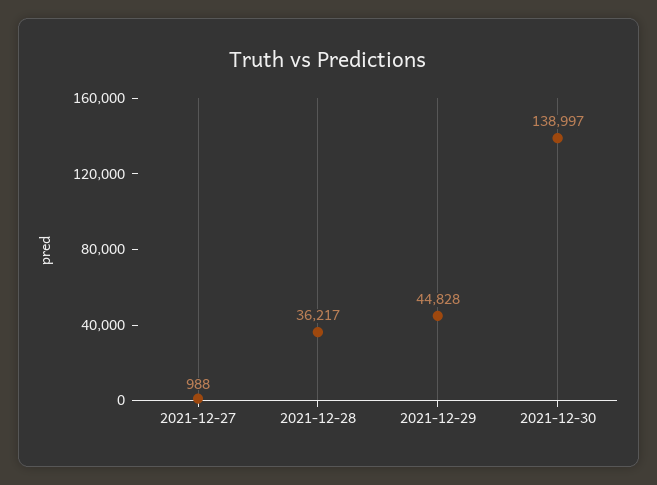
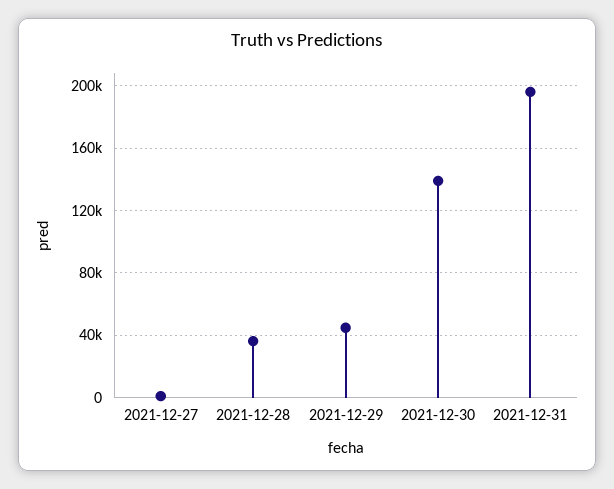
2021-12-31: none -> 195000

